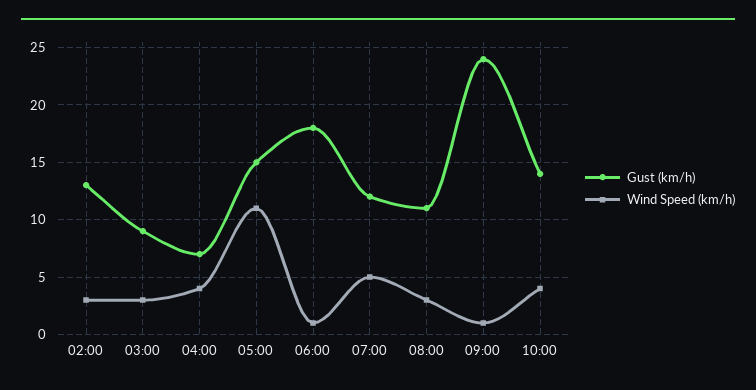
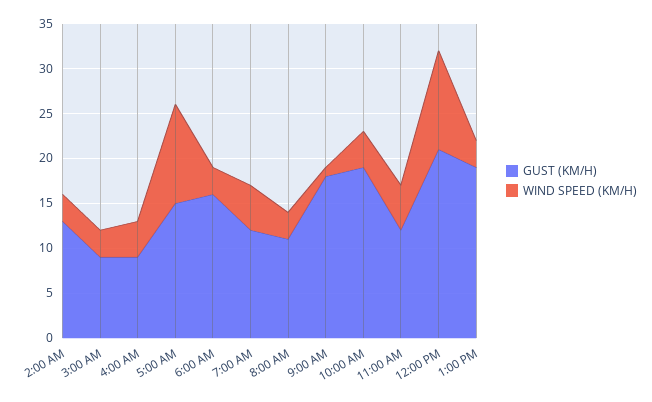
Gust (km/h), 04:00: 7 -> 9
Gust (km/h), 06:00: 18 -> 16
Wind Speed (km/h), 06:00: 1 -> 3
Gust (km/h), 09:00: 24 -> 18
Gust (km/h), 10:00: 14 -> 19
Gust (km/h), 11:00 AM: none -> 12
Wind Speed (km/h), 11:00 AM: none -> 5
Gust (km/h), 12:00 PM: none -> 21
Wind Speed (km/h), 12:00 PM: none -> 11
Gust (km/h), 1:00 PM: none -> 19
Wind Speed (km/h), 1:00 PM: none -> 3

